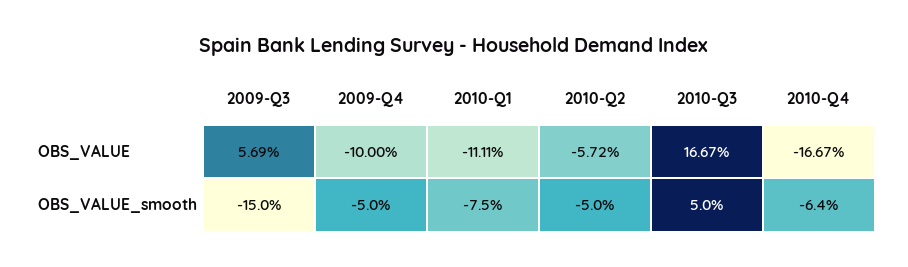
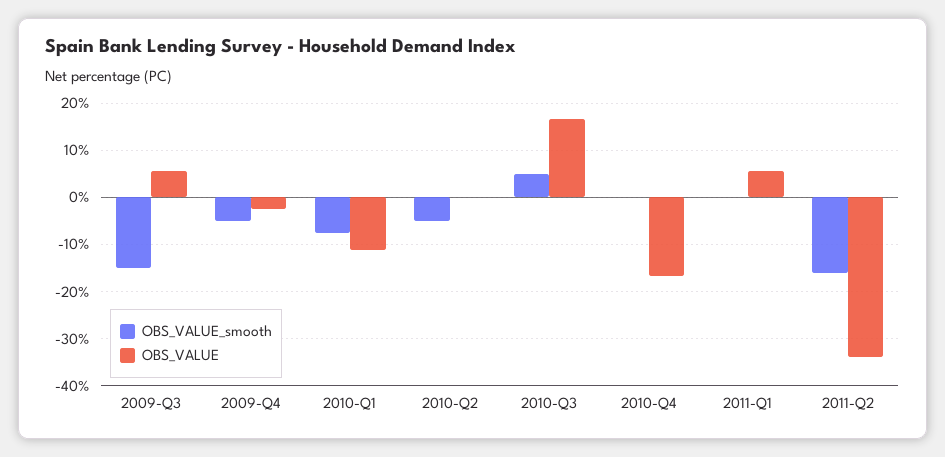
OBS_VALUE, 2009-Q4: -10 -> -2
OBS_VALUE, 2010-Q2: -5.72 -> 0
OBS_VALUE_smooth, 2010-Q4: -6.4 -> 0
OBS_VALUE_smooth, 2011-Q1: none -> 0
OBS_VALUE, 2011-Q1: none -> 6
OBS_VALUE_smooth, 2011-Q2: none -> -16
OBS_VALUE, 2011-Q2: none -> -34

